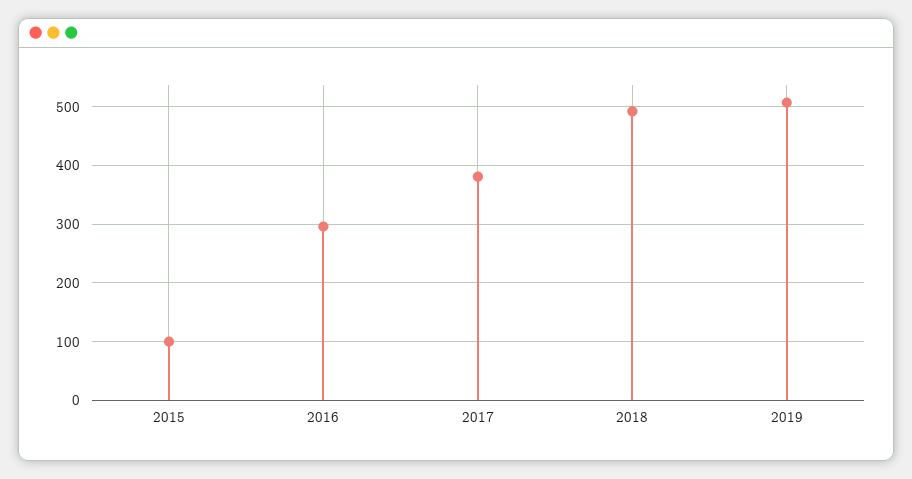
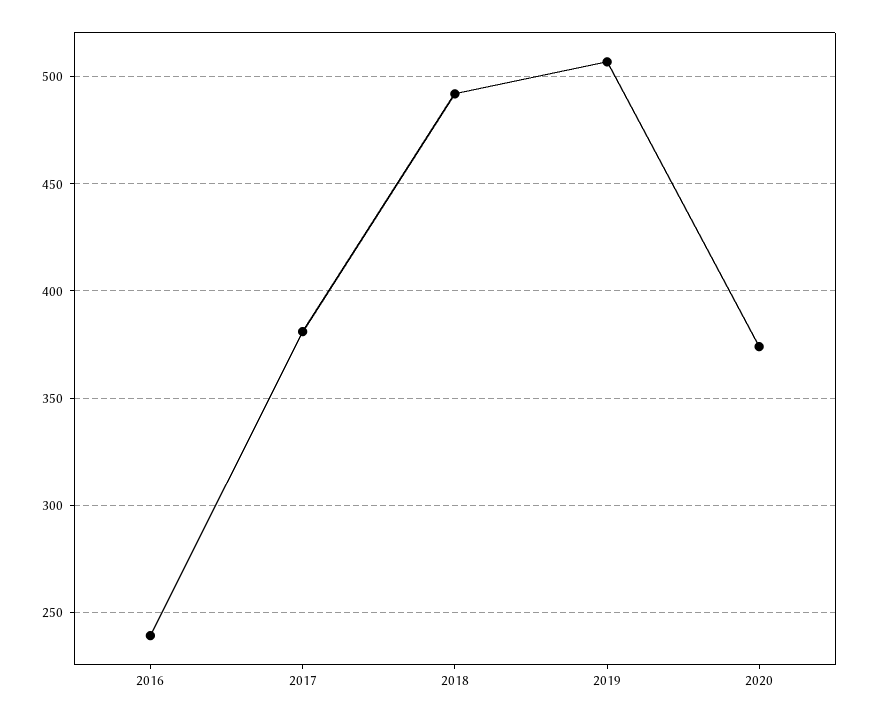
2015: 100 -> none
2016: 300 -> 240
2020: none -> 375

